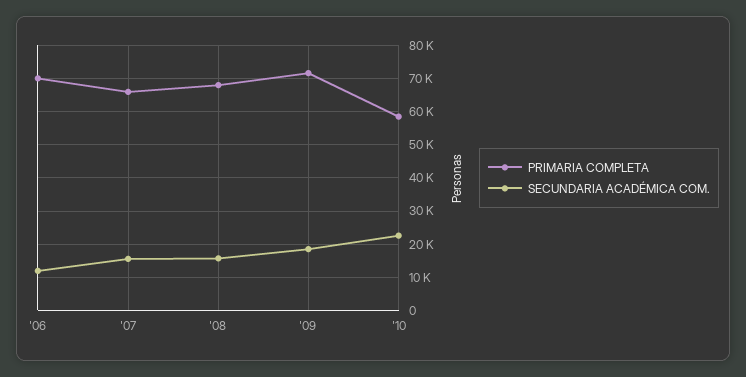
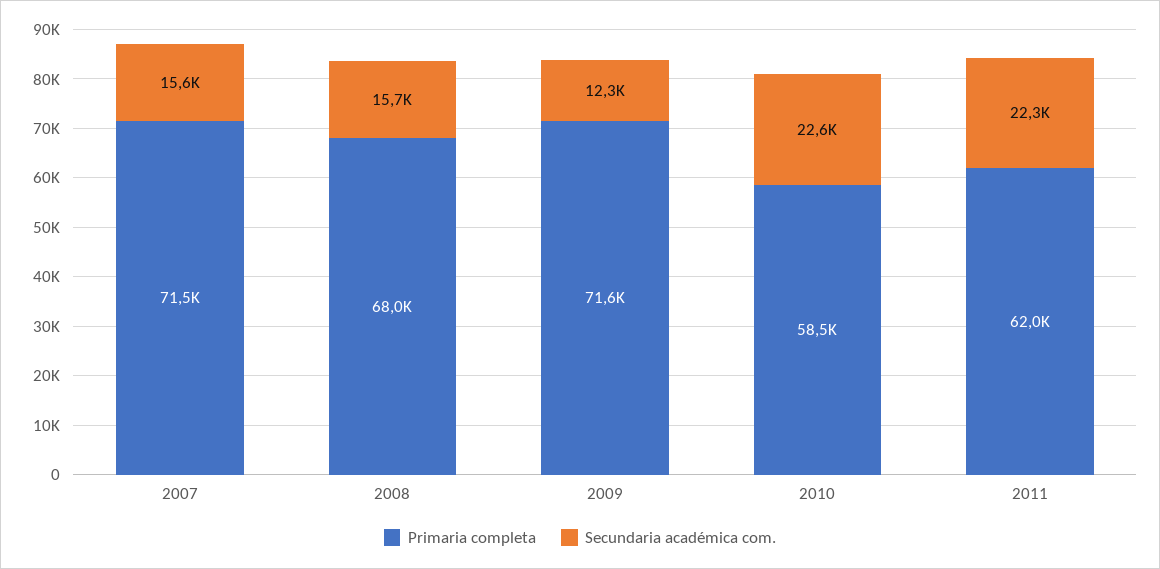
PRIMARIA COMPLETA, '06: 70000 -> none
SECUNDARIA ACADÉMICA COM., '06: 12000 -> none
PRIMARIA COMPLETA, '07: 66000 -> 71500
SECUNDARIA ACADÉMICA COM., '09: 18000 -> 12300
PRIMARIA COMPLETA, 2011: none -> 62000
SECUNDARIA ACADÉMICA COM., 2011: none -> 22300

